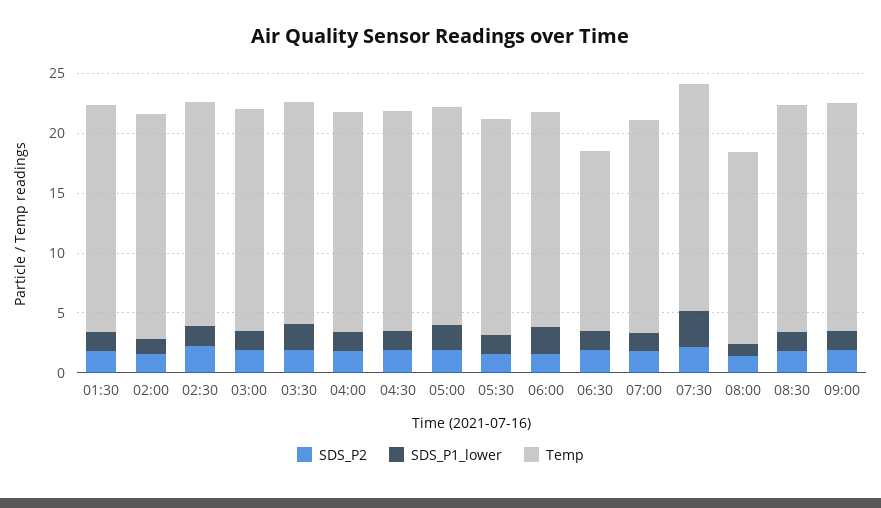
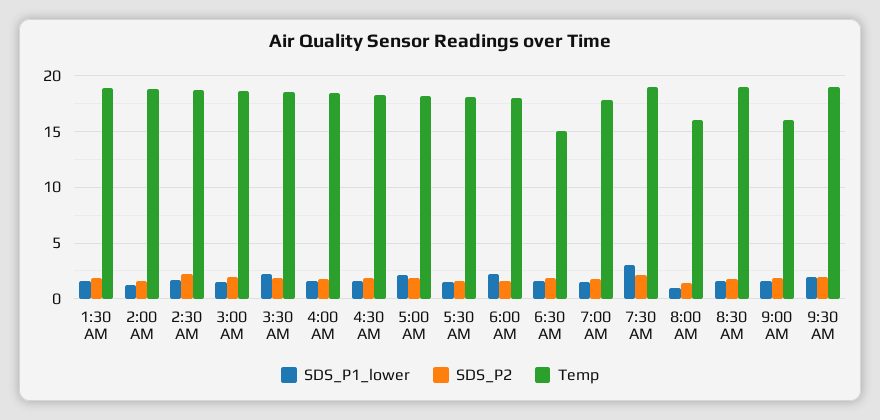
Temp, 09:00: 19 -> 16
SDS_P1_lower, 9:30 AM: none -> 2
SDS_P2, 9:30 AM: none -> 2
Temp, 9:30 AM: none -> 19

